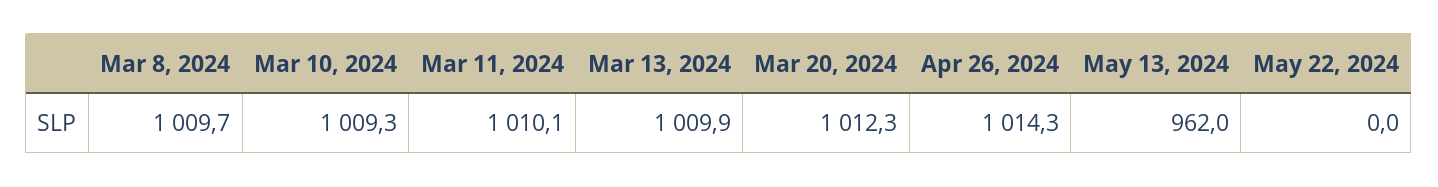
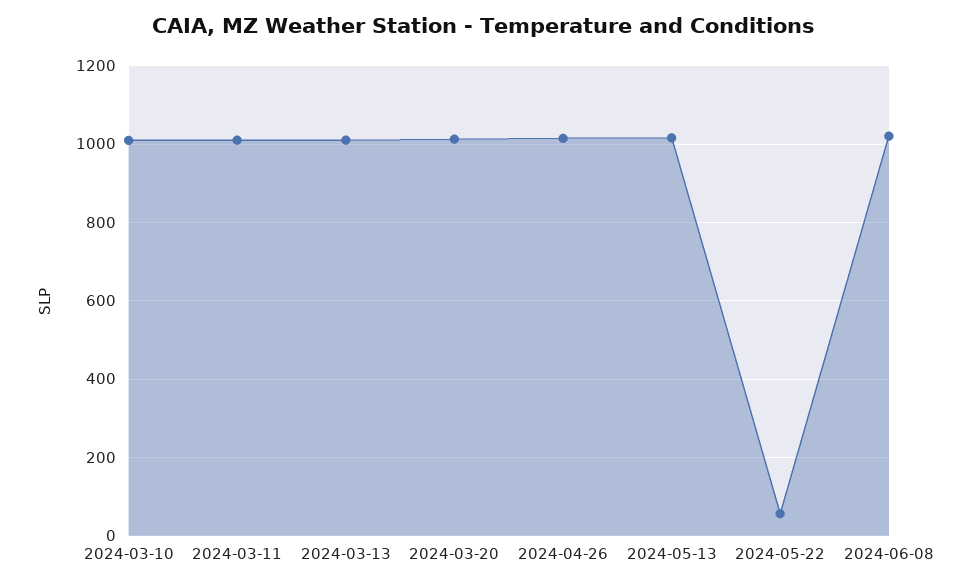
Mar 8, 2024: 1009.7 -> none
May 13, 2024: 962 -> 1020
May 22, 2024: 0 -> 60
2024-06-08: none -> 1020

